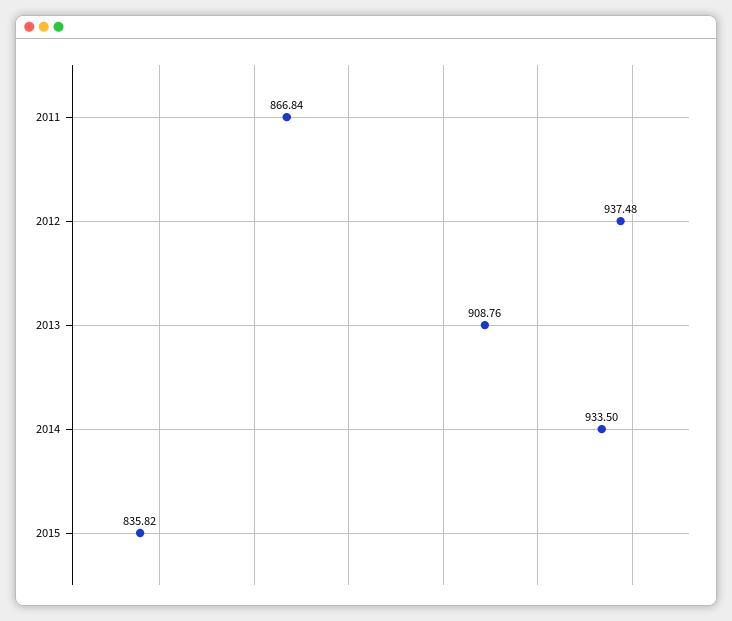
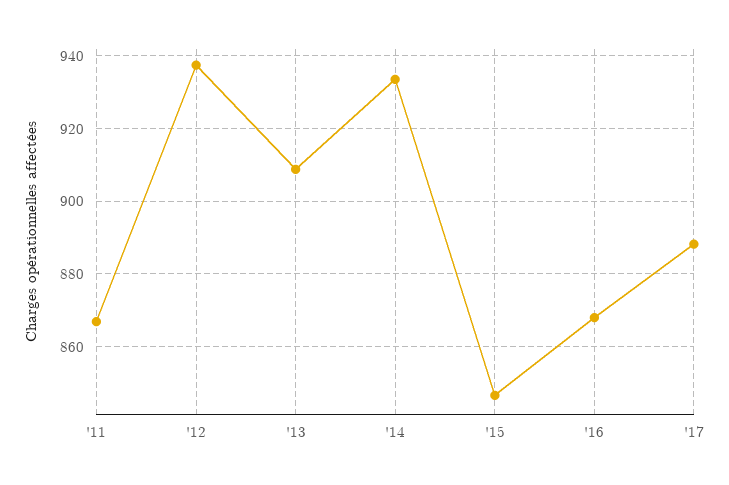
2015: 835.82 -> 846
'16: none -> 868
'17: none -> 888

